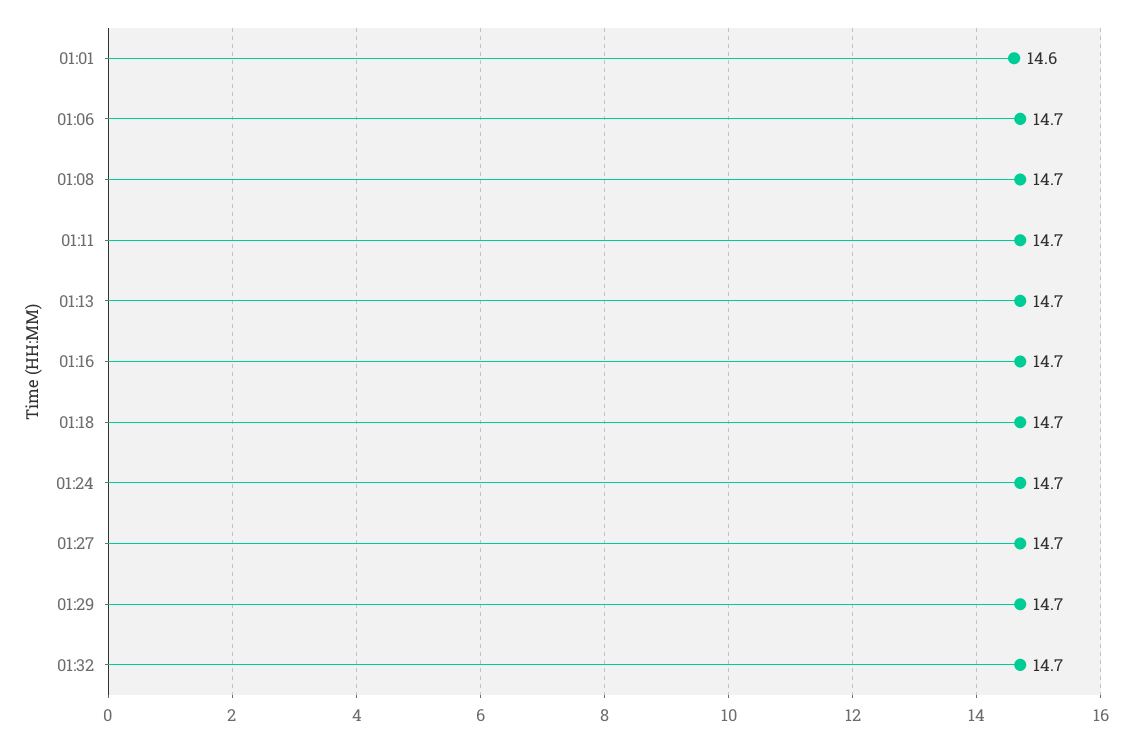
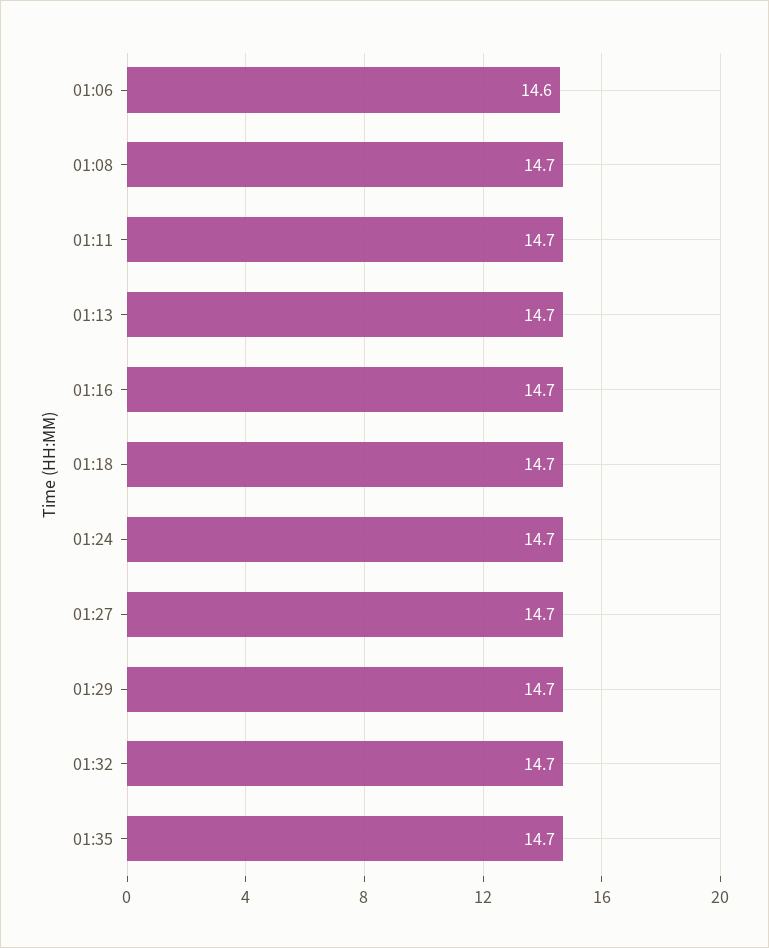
01:01: 14.6 -> none
01:06: 14.7 -> 14.6
01:35: none -> 14.7

